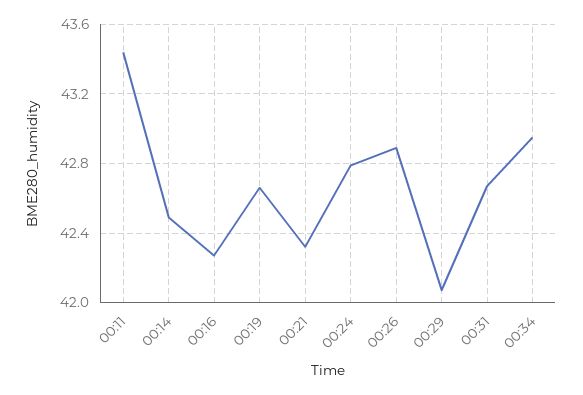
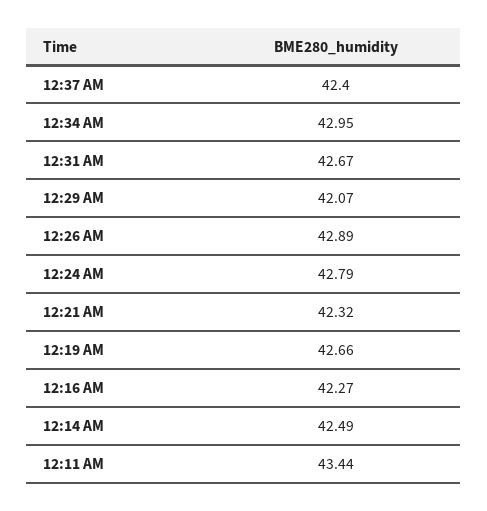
12:37 AM: none -> 42.4

